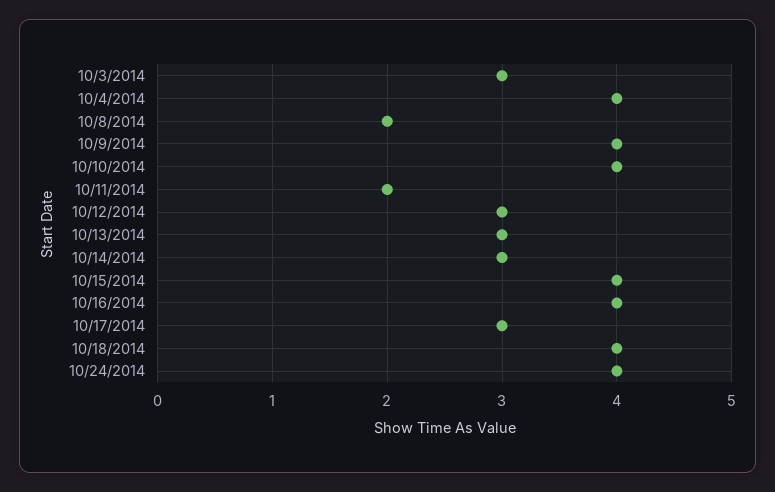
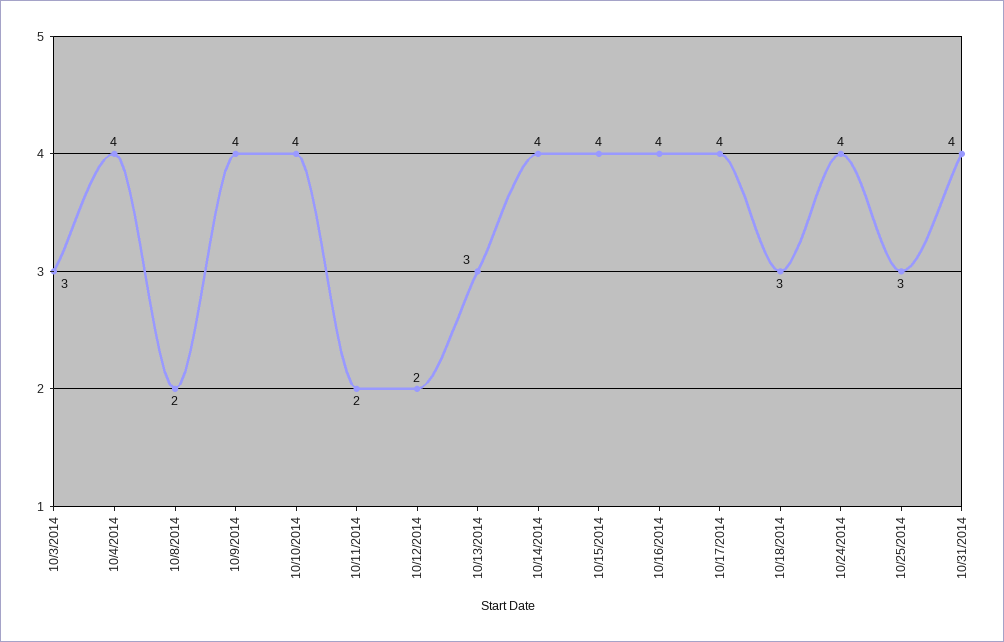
10/12/2014: 3 -> 2
10/14/2014: 3 -> 4
10/17/2014: 3 -> 4
10/18/2014: 4 -> 3
10/25/2014: none -> 3
10/31/2014: none -> 4

